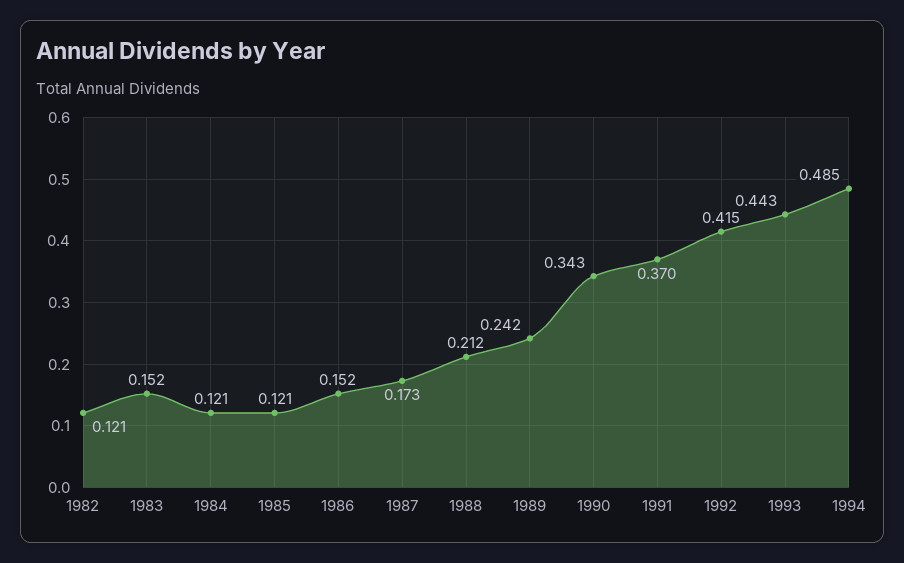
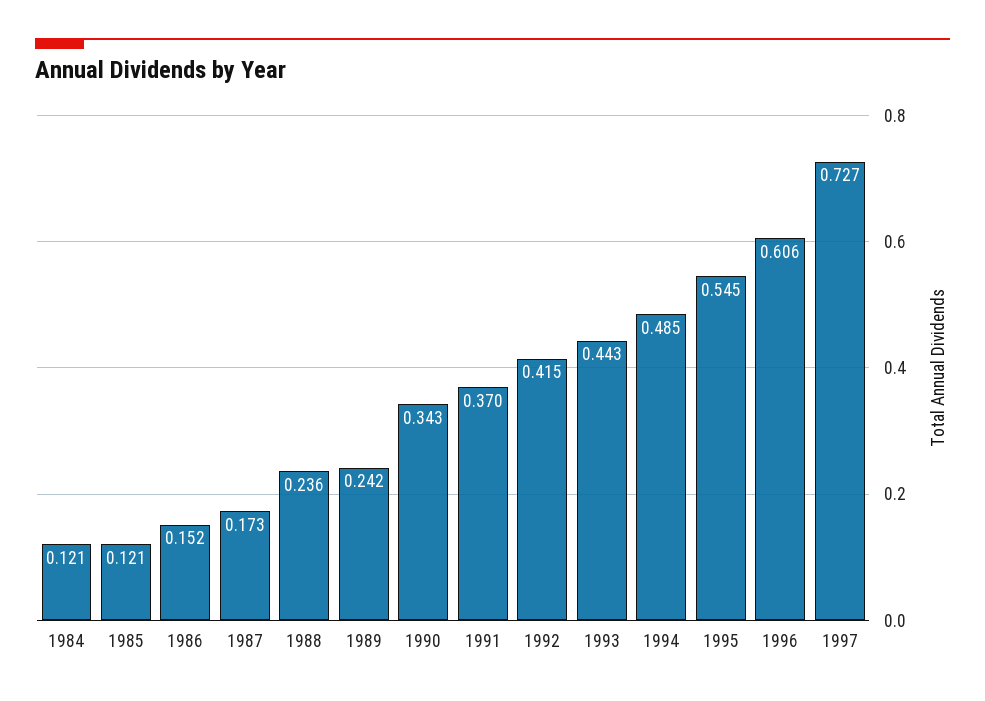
1982: 0.121 -> none
1983: 0.152 -> none
1988: 0.212 -> 0.236
1995: none -> 0.545
1996: none -> 0.606
1997: none -> 0.727

